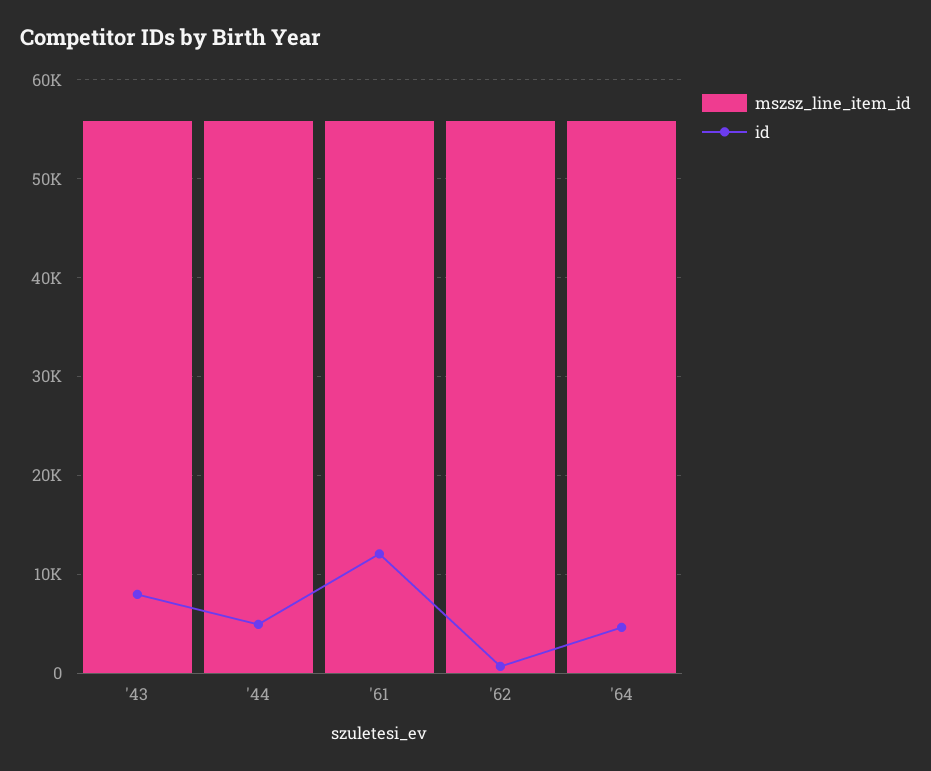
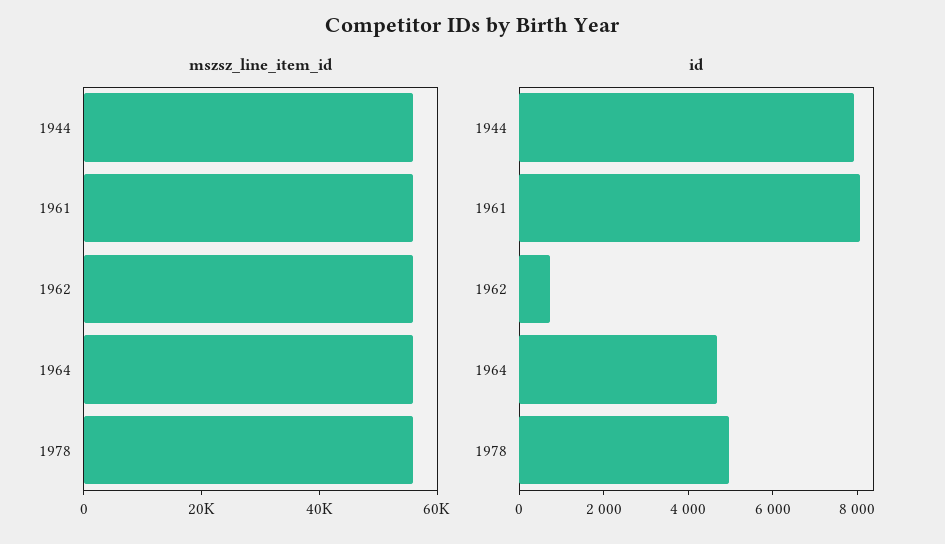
mszsz_line_item_id, '43: 56000 -> none
id, '43: 8000 -> none
id, '44: 5000 -> 8000
id, '61: 12000 -> 8000
mszsz_line_item_id, 1978: none -> 55000
id, 1978: none -> 5000

